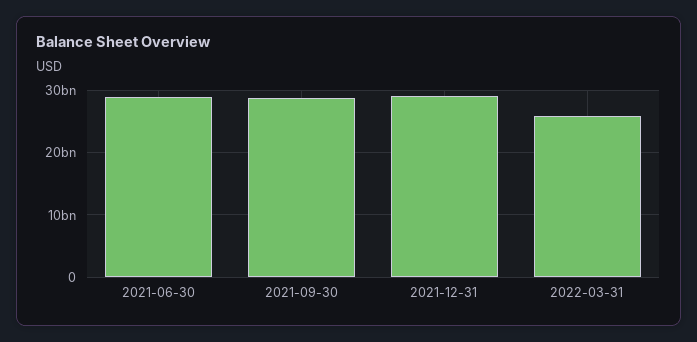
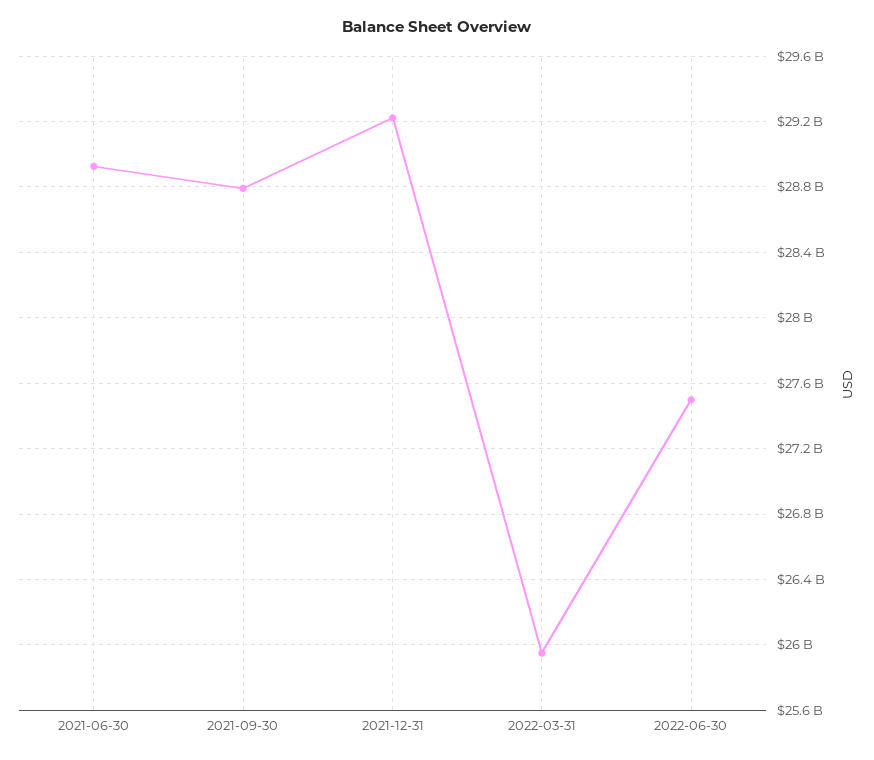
2022-06-30: none -> 27500000000

